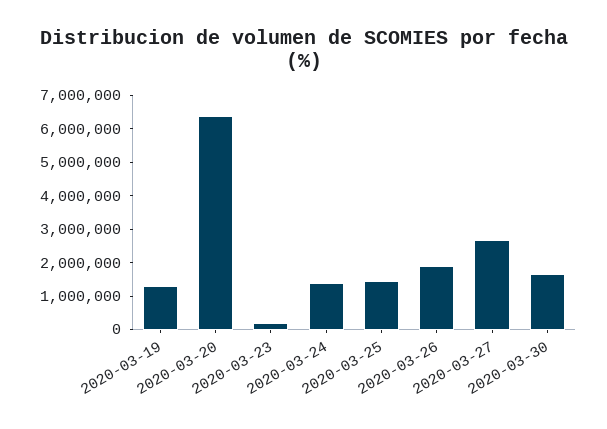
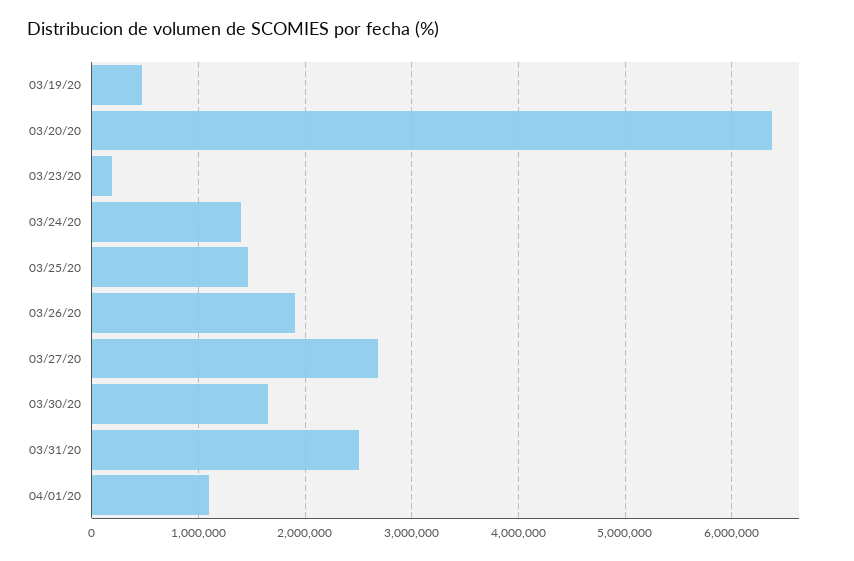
2020-03-19: 1250000 -> 500000
03/31/20: none -> 2500000
04/01/20: none -> 1100000

